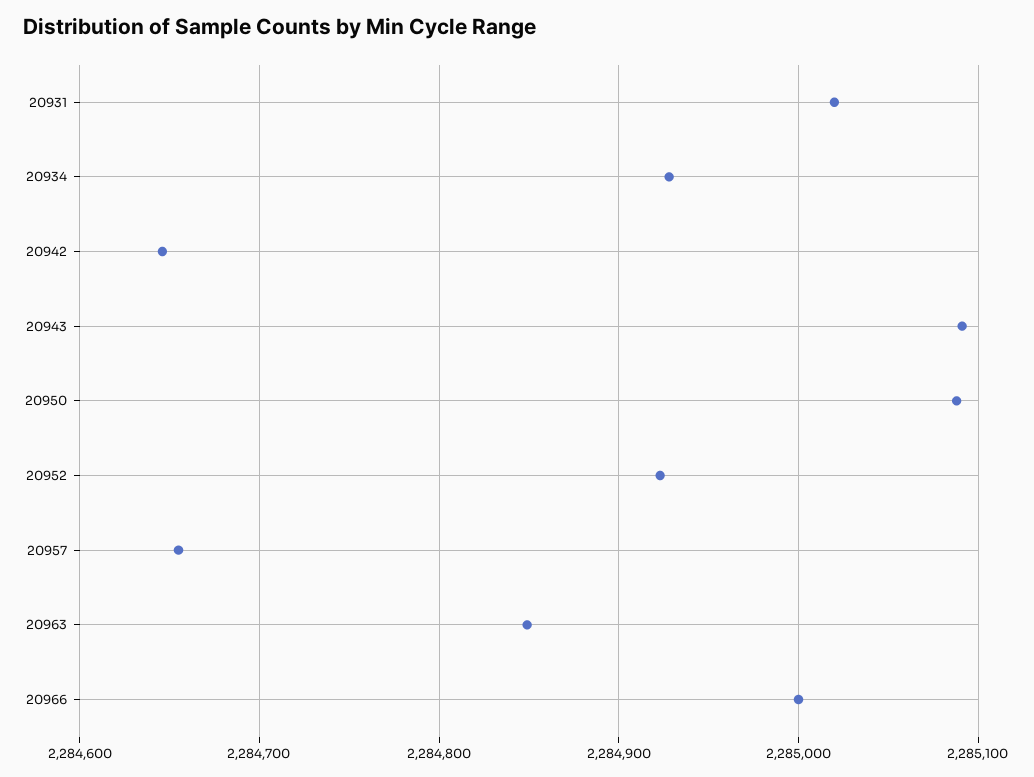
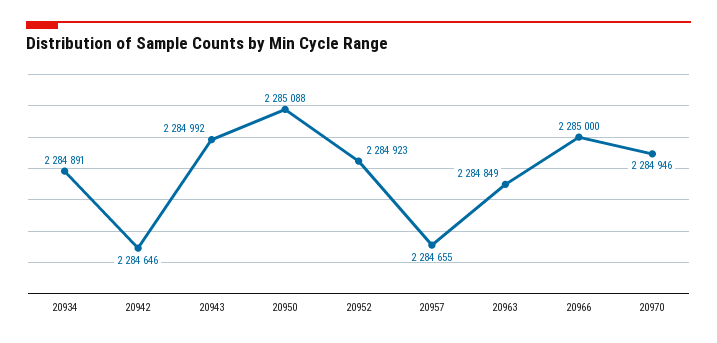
20931: 2285020 -> none
20934: 2284930 -> 2284891
20943: 2285090 -> 2284992
20970: none -> 2284946

